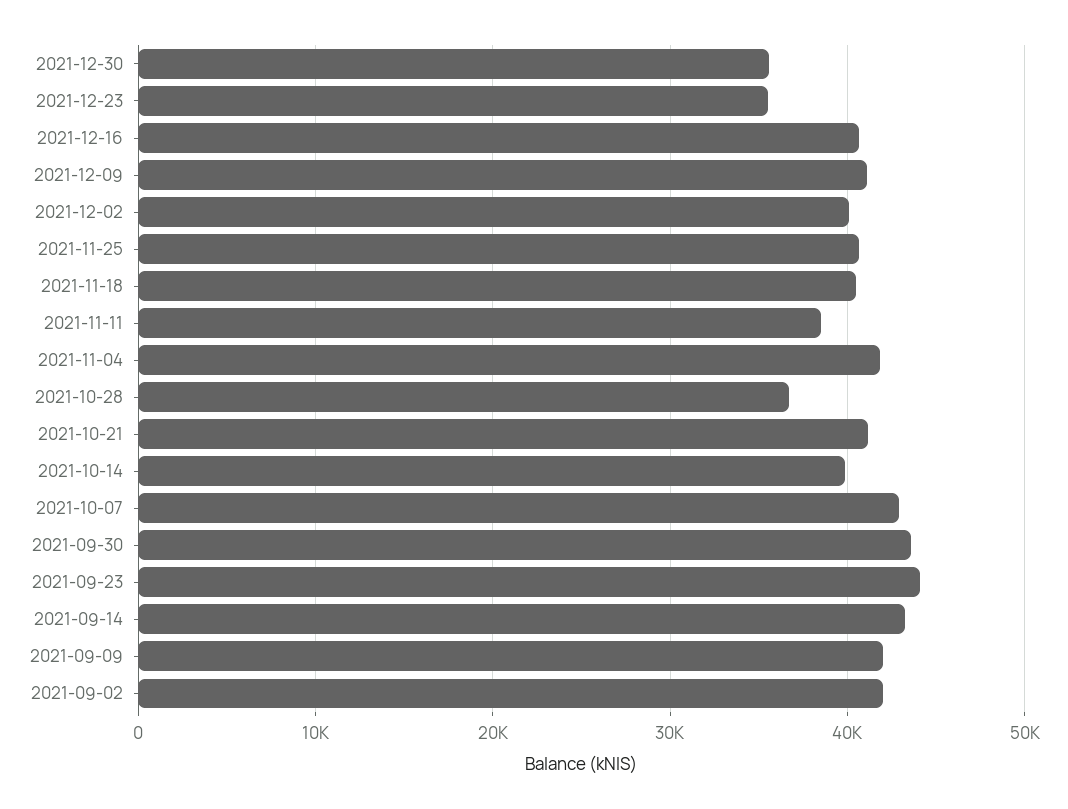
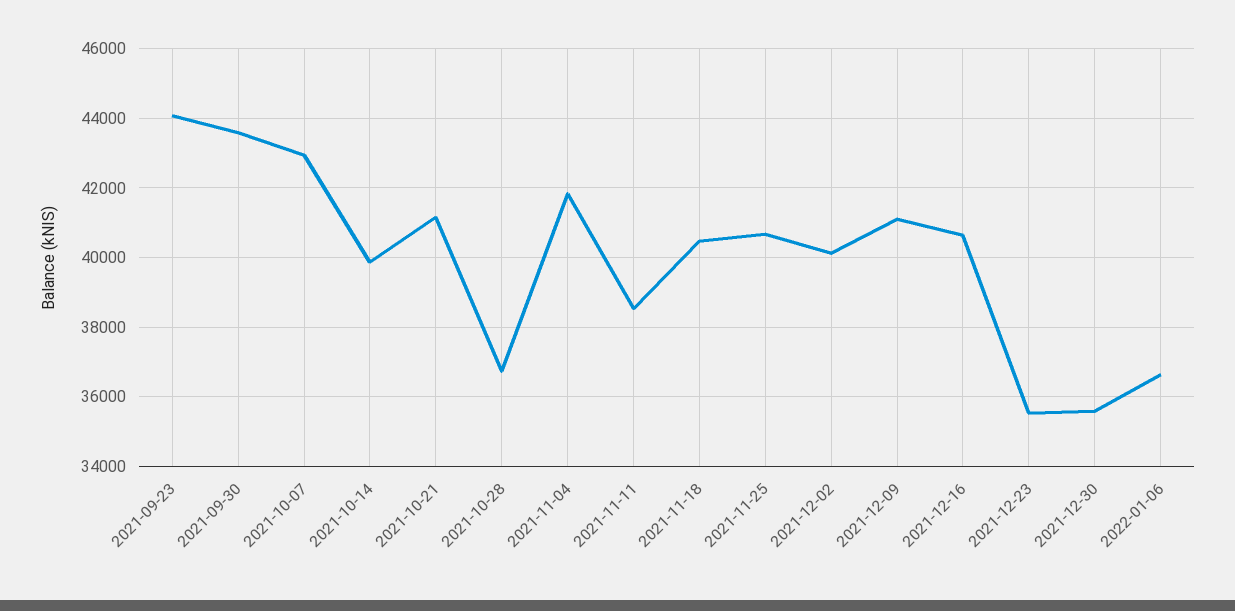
2021-09-14: 43000 -> none
2021-09-09: 42000 -> none
2021-09-02: 42000 -> none
2022-01-06: none -> 36600

